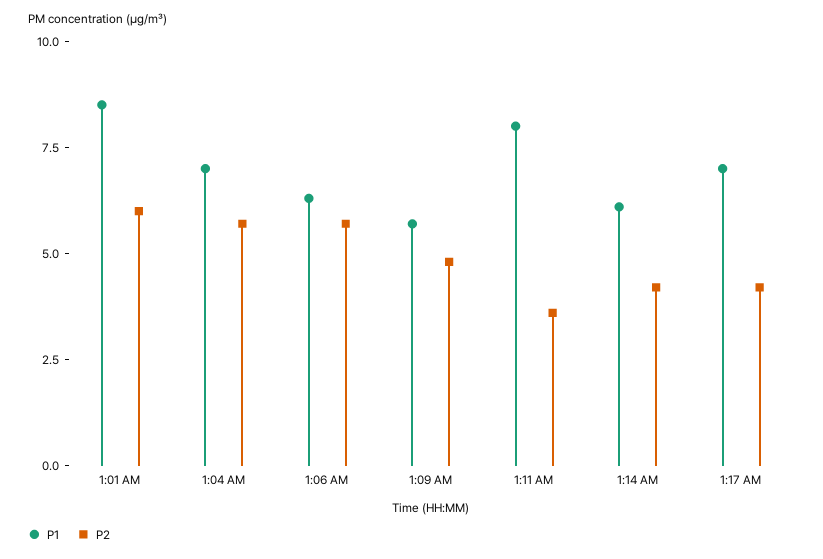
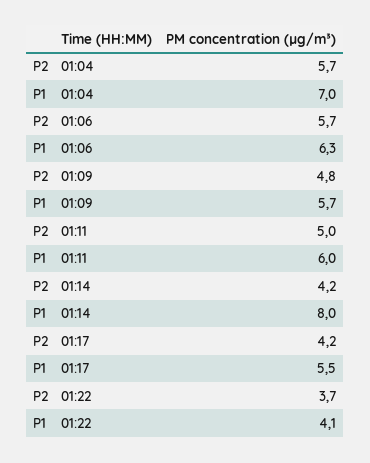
P1, 1:01 AM: 8.5 -> none
P2, 1:01 AM: 6 -> none
P1, 1:11 AM: 8 -> 6
P2, 1:11 AM: 3.5 -> 5
P1, 1:14 AM: 6 -> 8
P1, 1:17 AM: 7 -> 5.5
P2, 01:22: none -> 3.7
P1, 01:22: none -> 4.1

